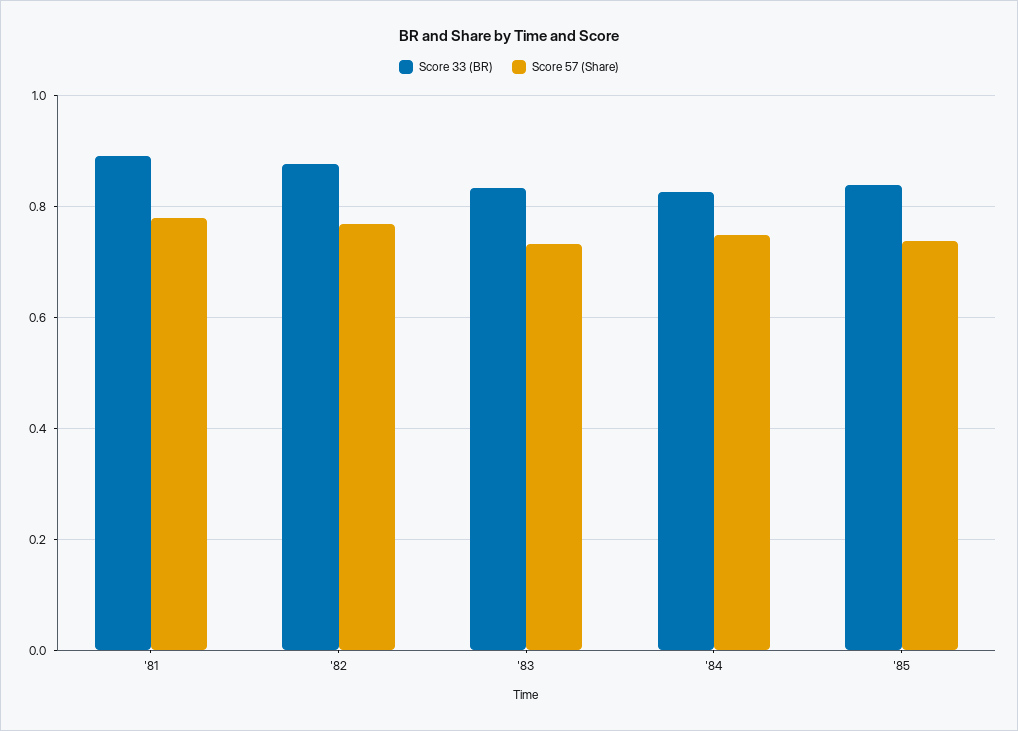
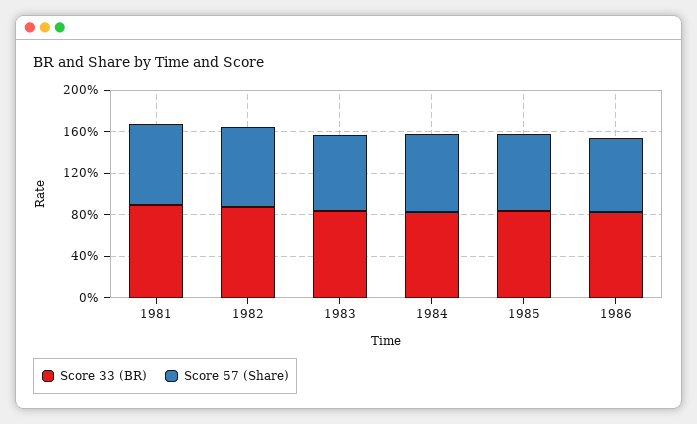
Score 33 (BR), 1986: none -> 0.8
Score 57 (Share), 1986: none -> 0.7

